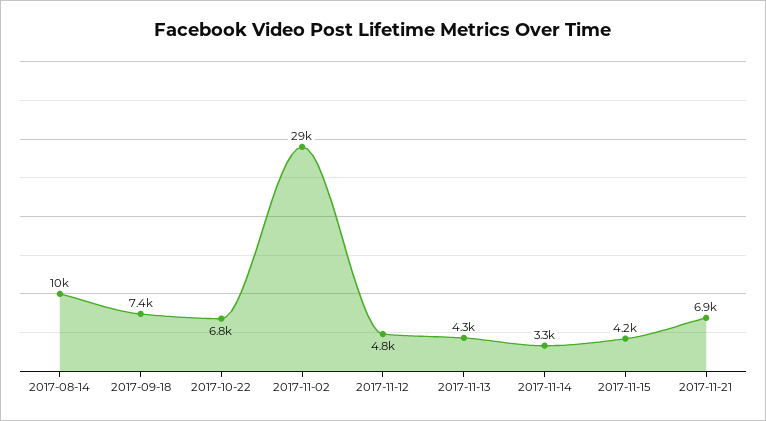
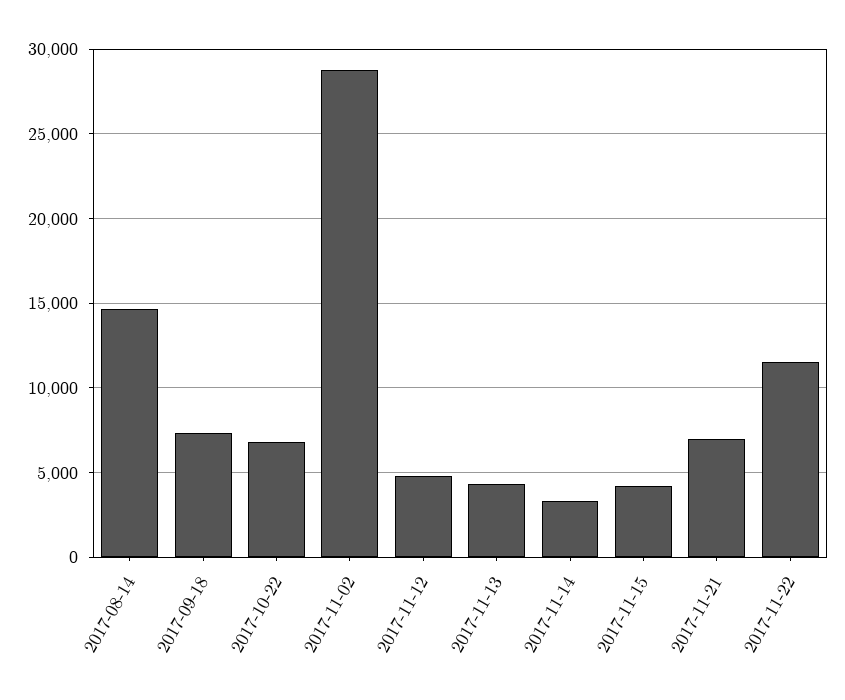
2017-08-14: 10000 -> 14500
2017-11-22: none -> 11500

